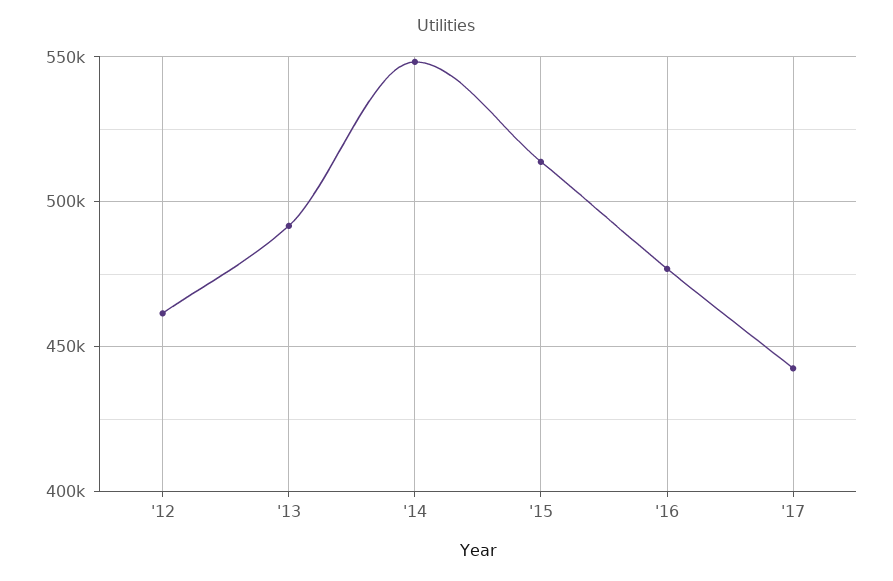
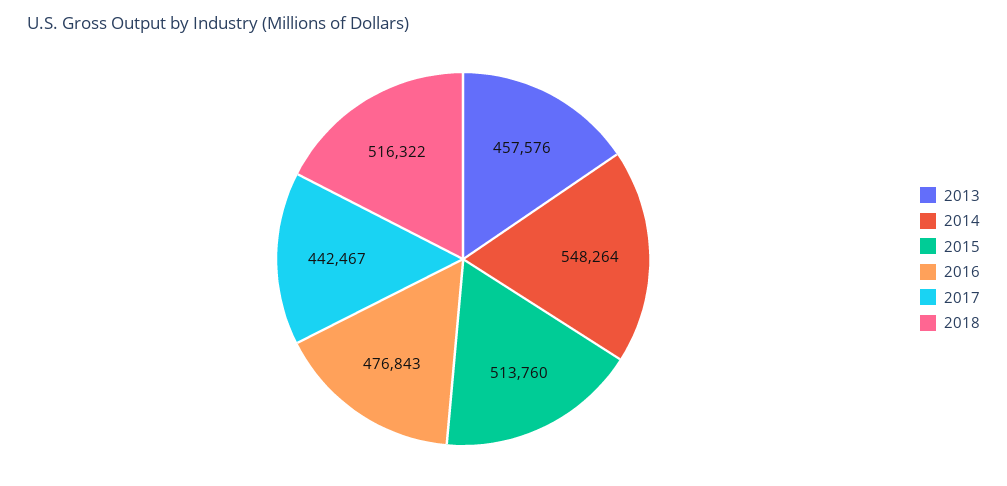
'12: 460000 -> none
'13: 490000 -> 457576
2018: none -> 516322

